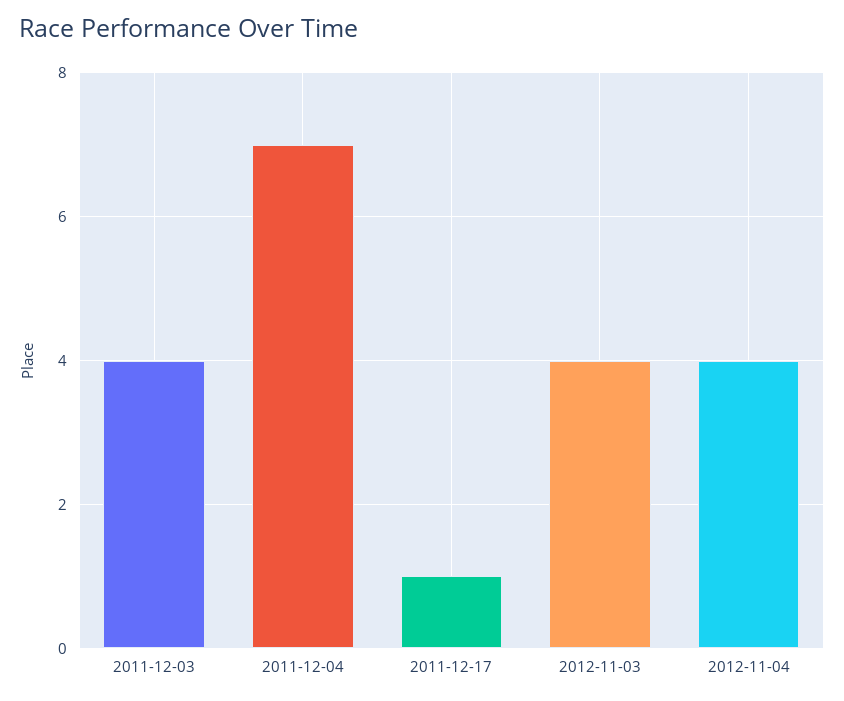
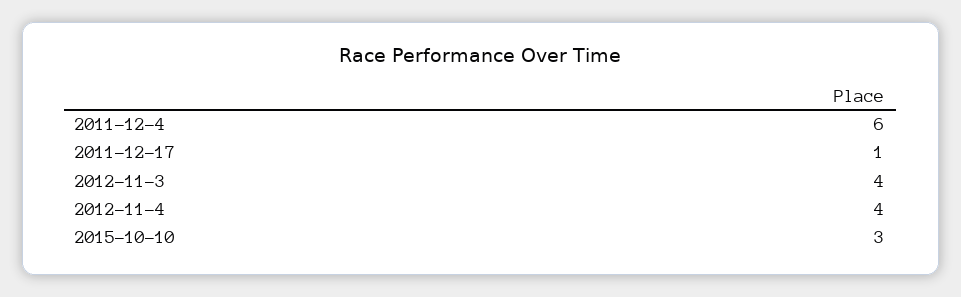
2011-12-03: 4 -> none
2011-12-04: 7 -> 6
2015-10-10: none -> 3

